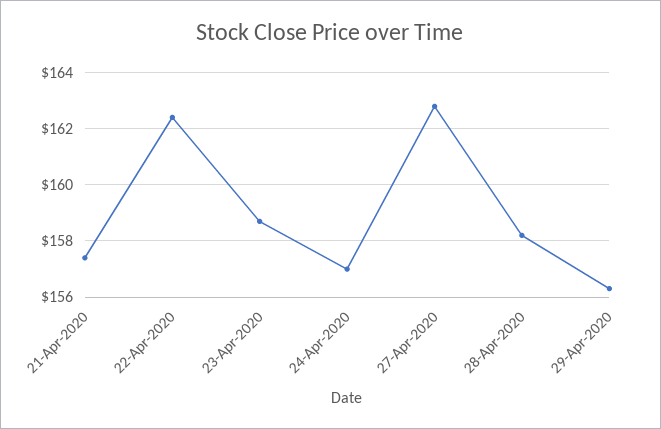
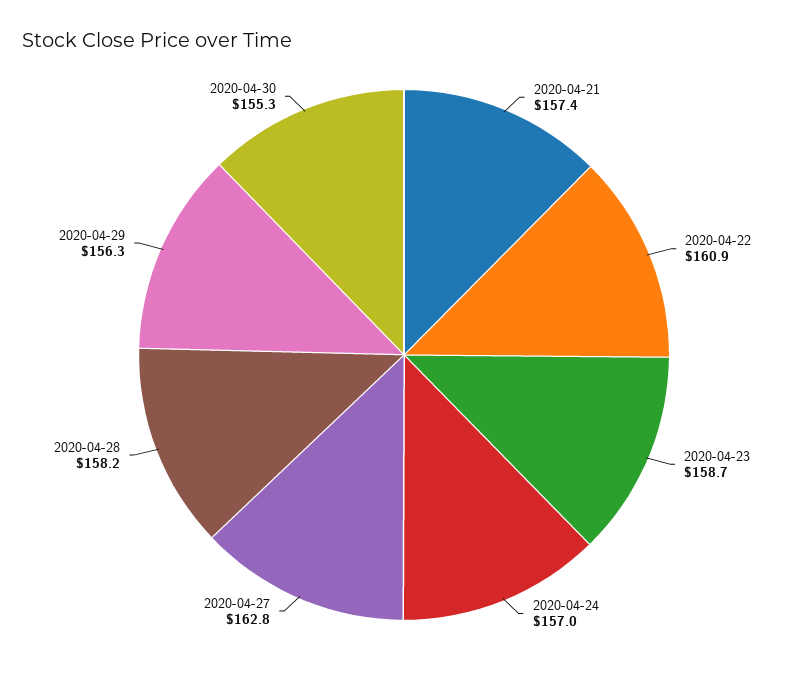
22-Apr-2020: 162.5 -> 160.9
2020-04-30: none -> 155.3

